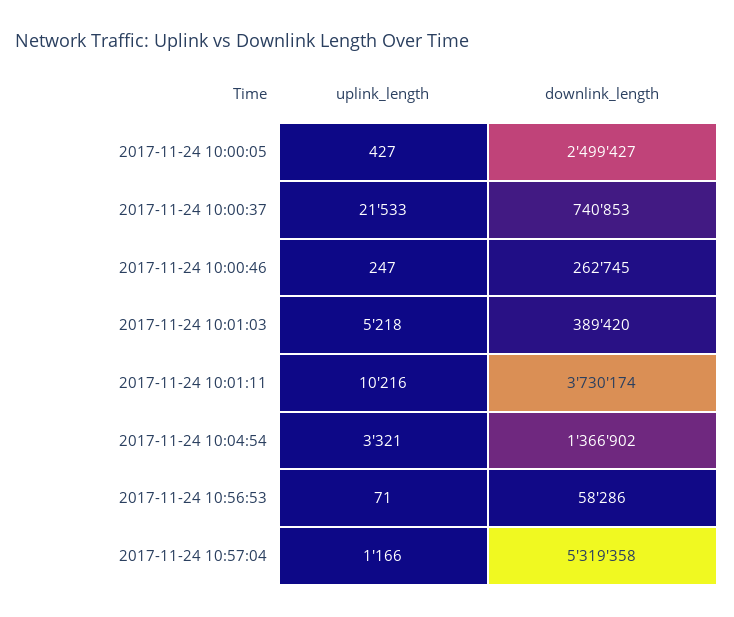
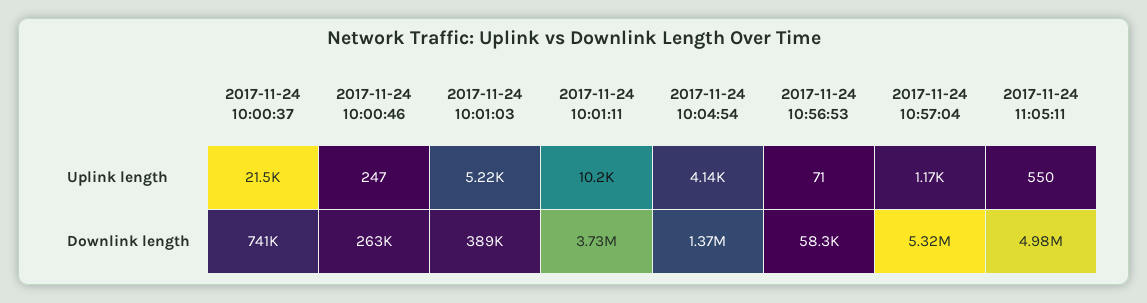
uplink_length, 2017-11-24 10:00:05: 427 -> none
downlink_length, 2017-11-24 10:00:05: 2499427 -> none
uplink_length, 2017-11-24 10:04:54: 3321 -> 4140
uplink_length, 2017-11-24 11:05:11: none -> 550
downlink_length, 2017-11-24 11:05:11: none -> 4980000

